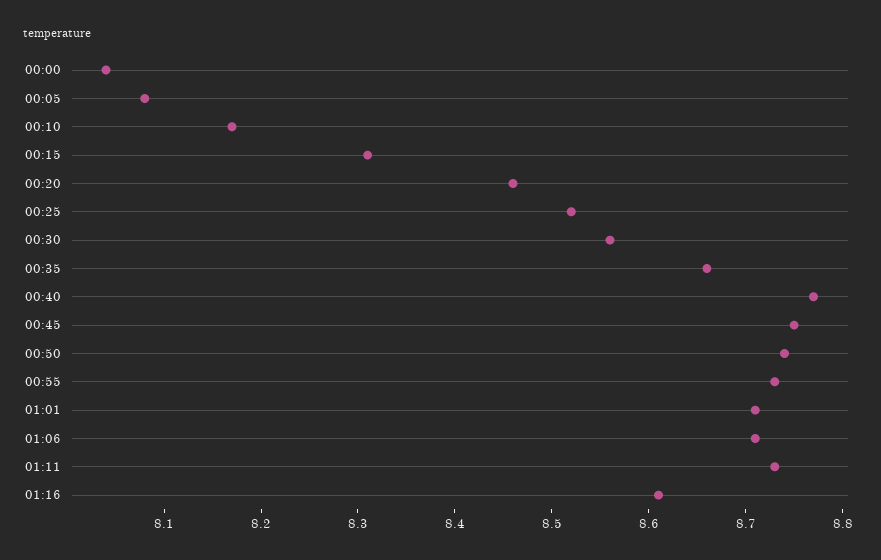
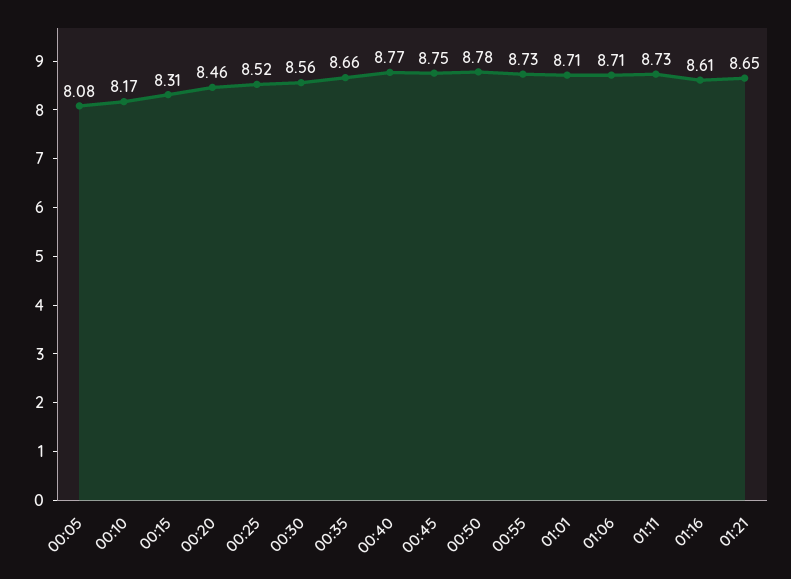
00:00: 8.04 -> none
00:50: 8.74 -> 8.78
01:21: none -> 8.65

